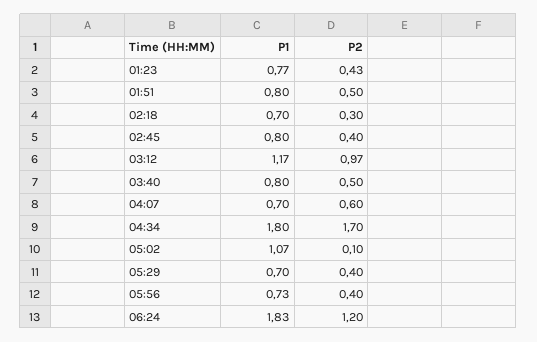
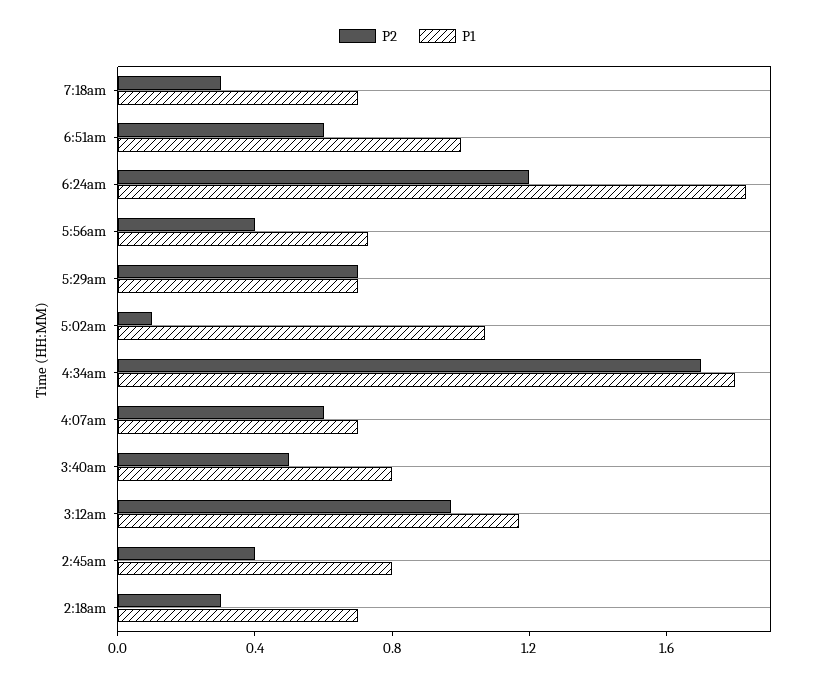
P1, 01:23: 0.77 -> none
P2, 01:23: 0.43 -> none
P1, 01:51: 0.8 -> none
P2, 01:51: 0.5 -> none
P2, 05:29: 0.4 -> 0.7
P2, 7:18am: none -> 0.3
P1, 7:18am: none -> 0.7
P2, 6:51am: none -> 0.6
P1, 6:51am: none -> 1

